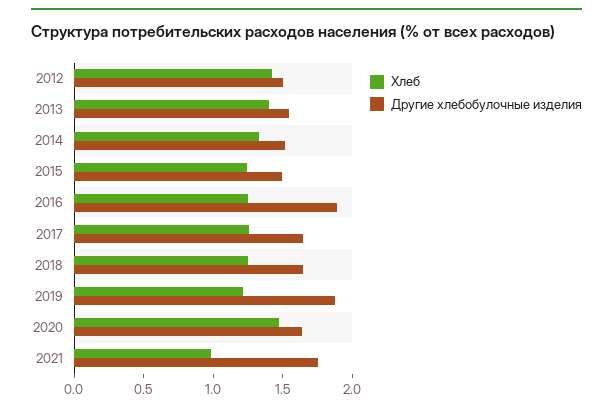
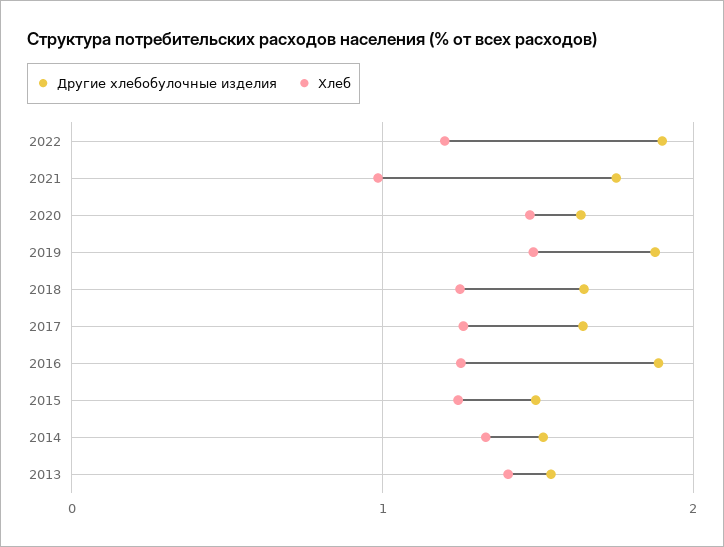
Хлеб, 2012: 1.4 -> none
Другие хлебобулочные изделия, 2012: 1.5 -> none
Хлеб, 2019: 1.2 -> 1.5
Другие хлебобулочные изделия, 2022: none -> 1.9
Хлеб, 2022: none -> 1.2

